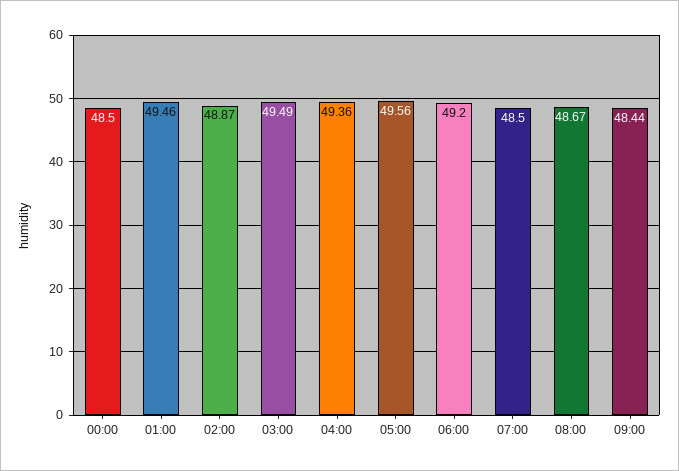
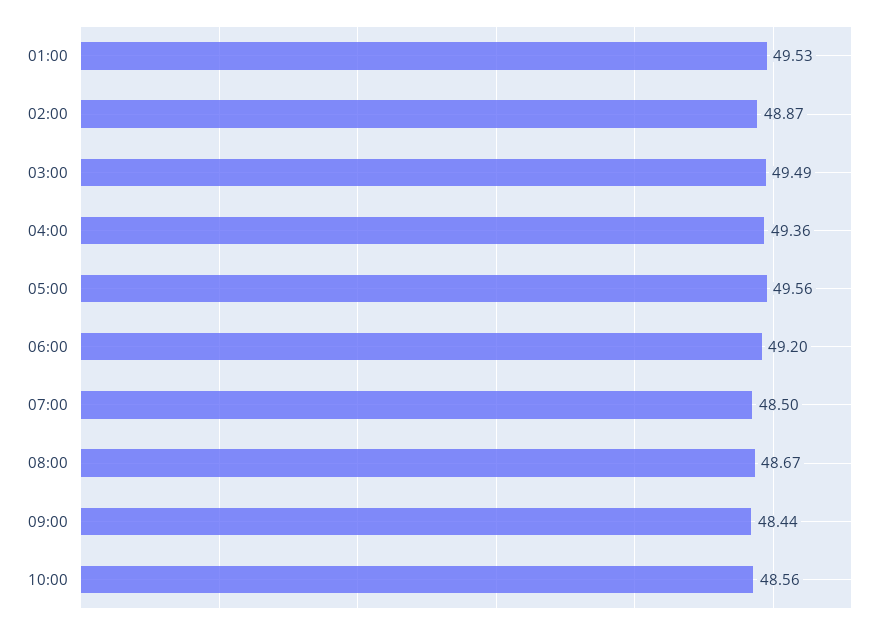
00:00: 48.5 -> none
01:00: 49.46 -> 49.53
10:00: none -> 48.56

